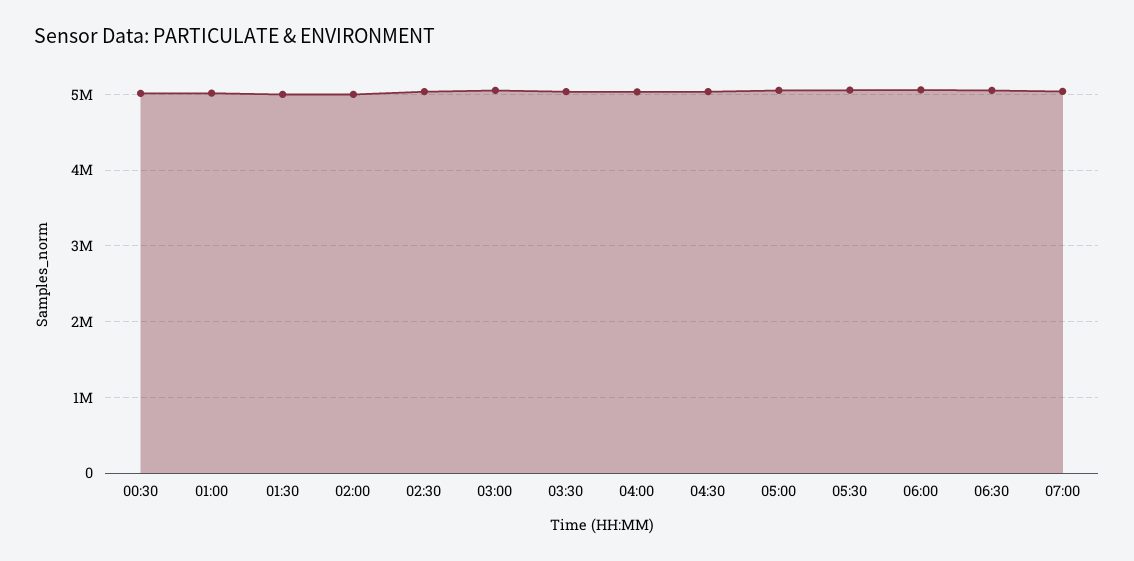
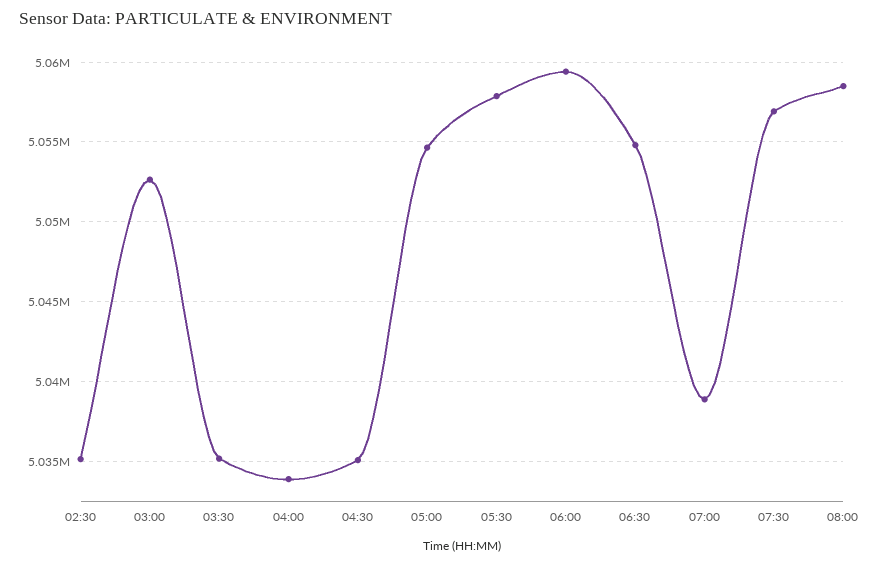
00:30: 5000000 -> none
01:00: 5000000 -> none
01:30: 5000000 -> none
02:00: 5000000 -> none
07:30: none -> 5057000
08:00: none -> 5058500

